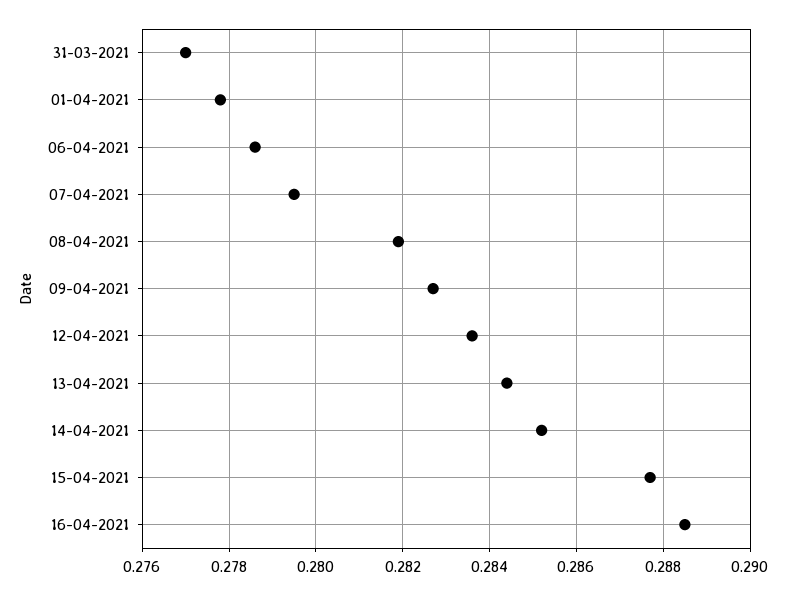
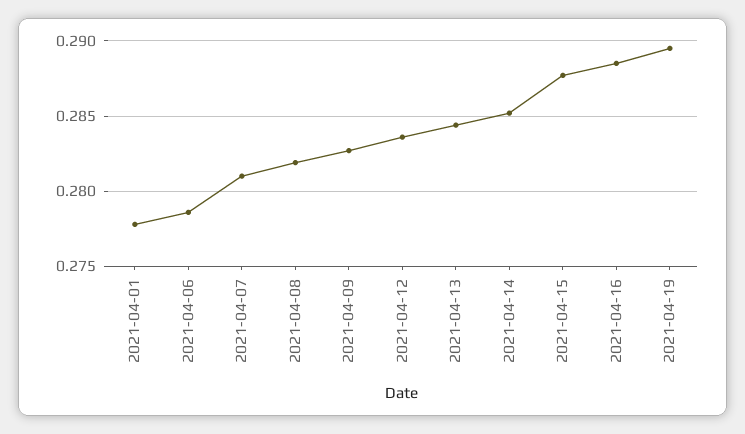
31-03-2021: 0.277 -> none
07-04-2021: 0.2795 -> 0.281
2021-04-19: none -> 0.2895

